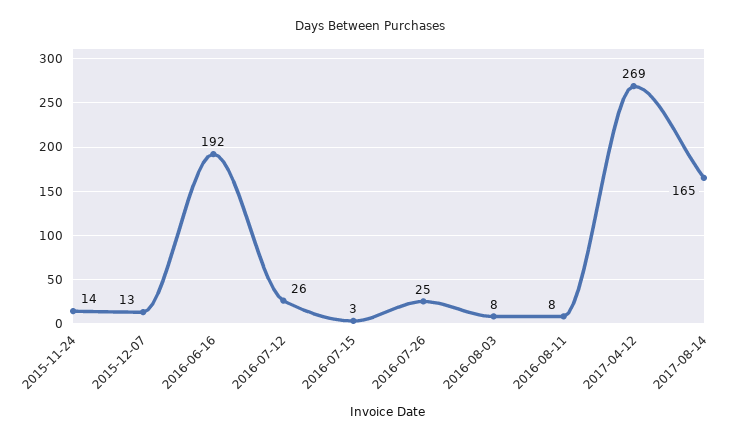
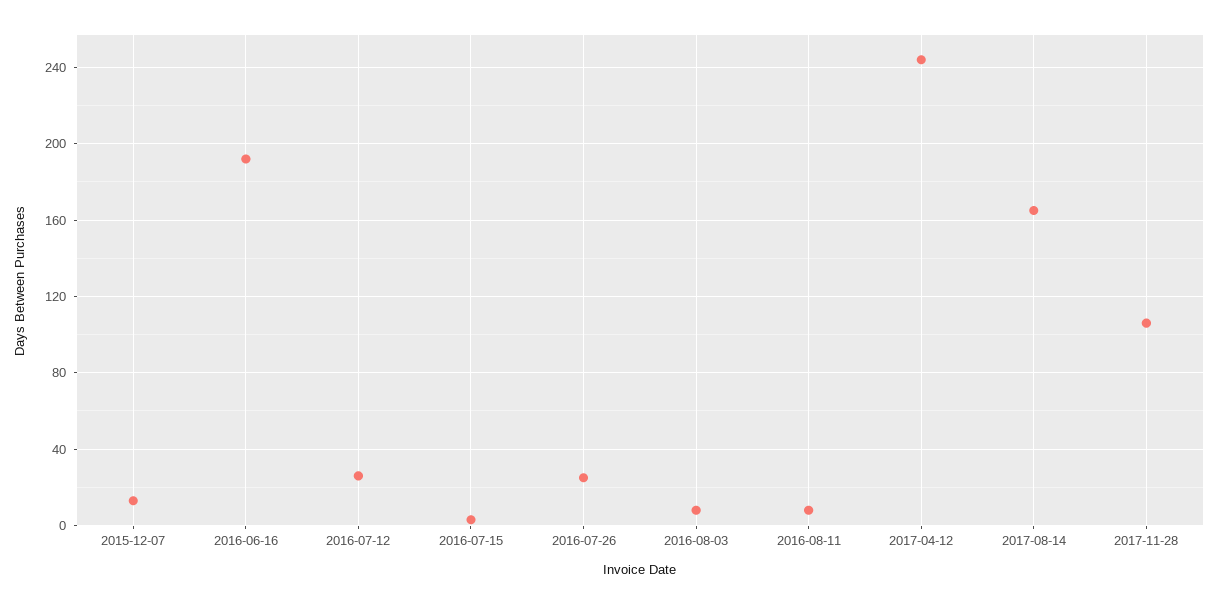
2015-11-24: 14 -> none
2017-04-12: 269 -> 245
2017-11-28: none -> 105

